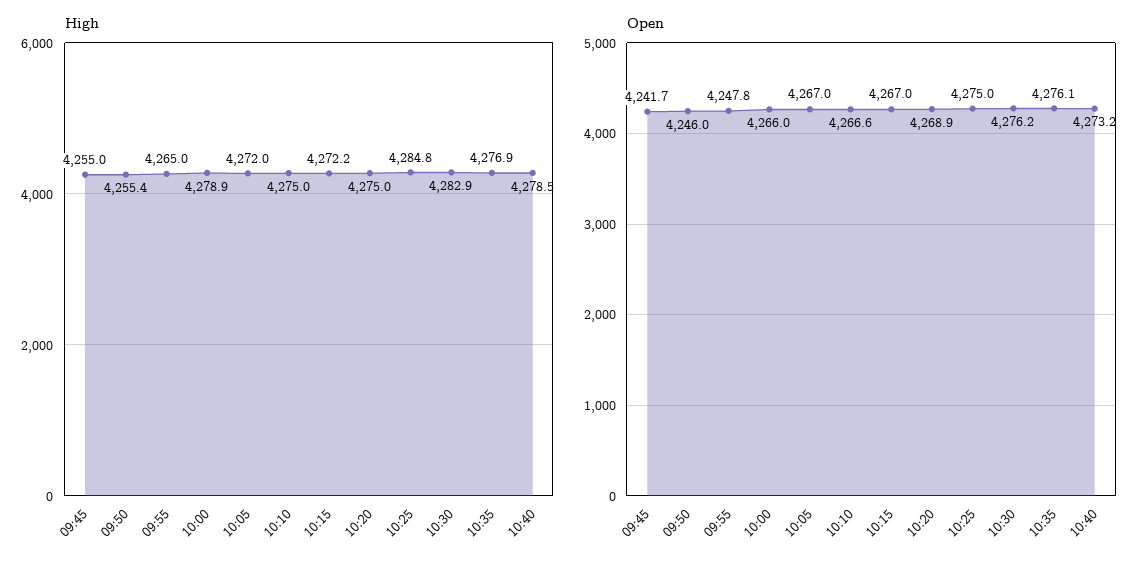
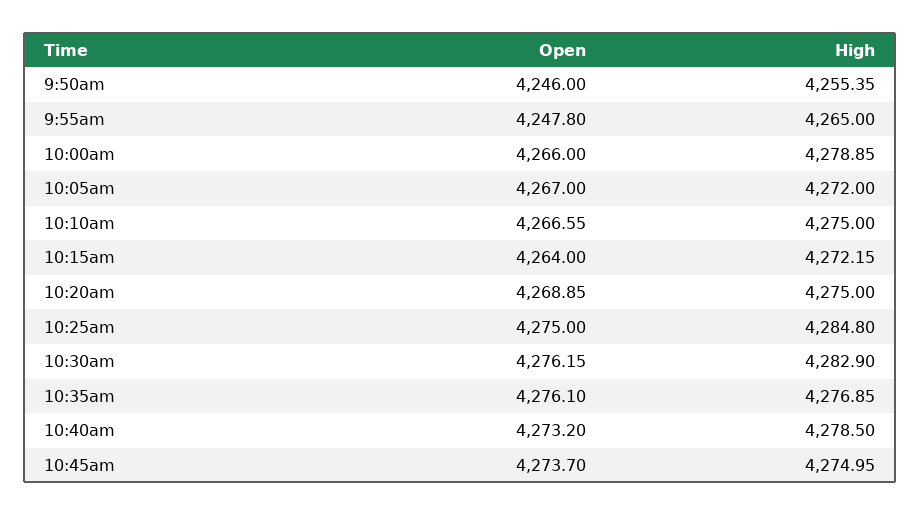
High, 09:45: 4255 -> none
Open, 09:45: 4241.7 -> none
Open, 10:15: 4267 -> 4264
Open, 10:45am: none -> 4273.7
High, 10:45am: none -> 4274.95

